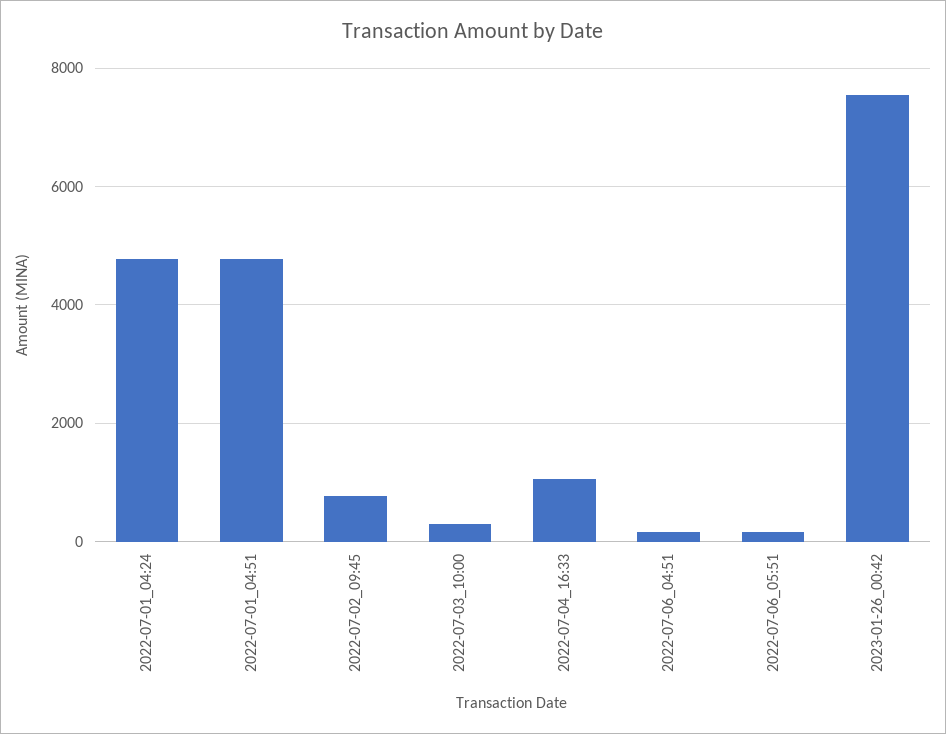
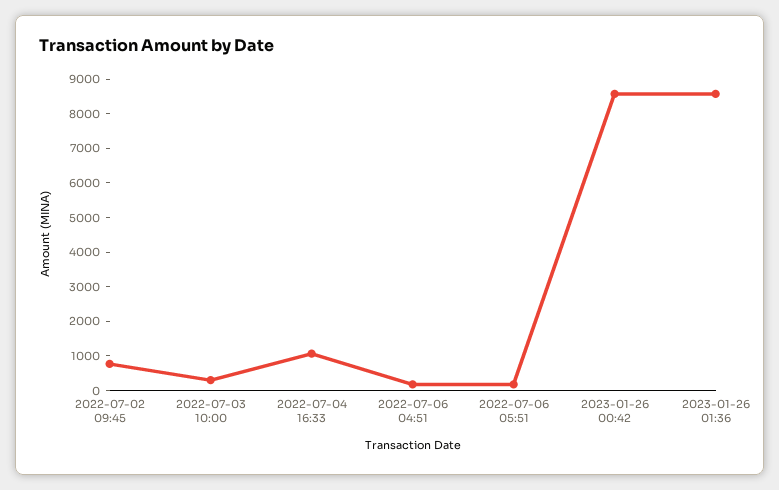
2022-07-01_04:24: 4800 -> none
2022-07-01_04:51: 4800 -> none
2023-01-26_00:42: 7600 -> 8500
2023-01-26 01:36: none -> 8500

